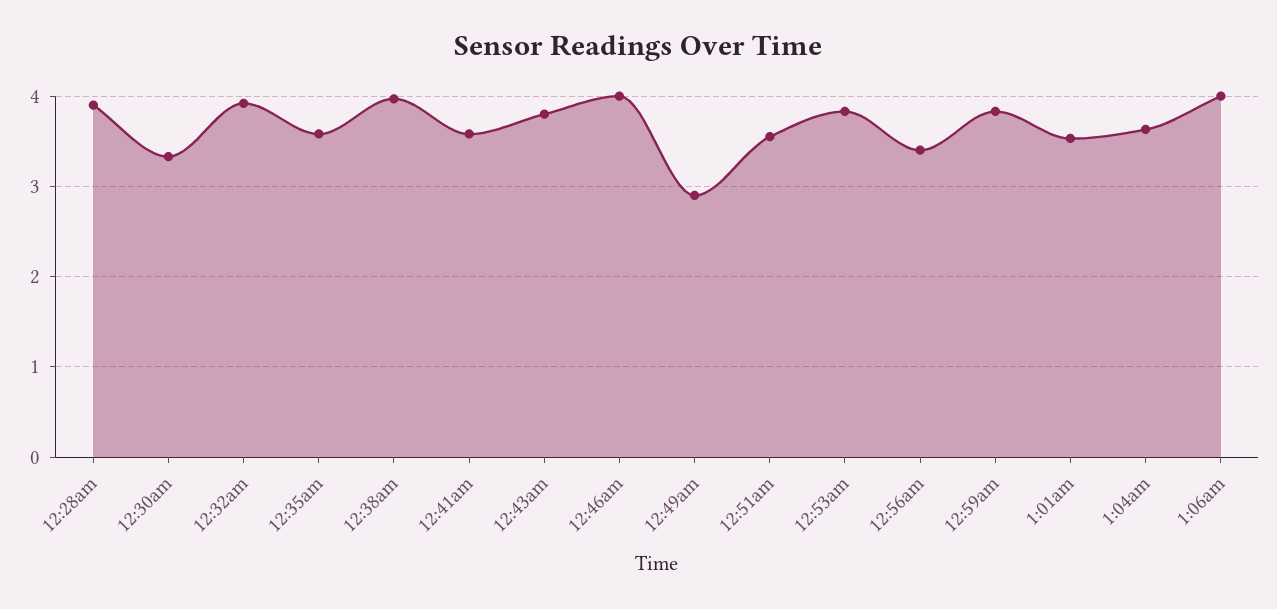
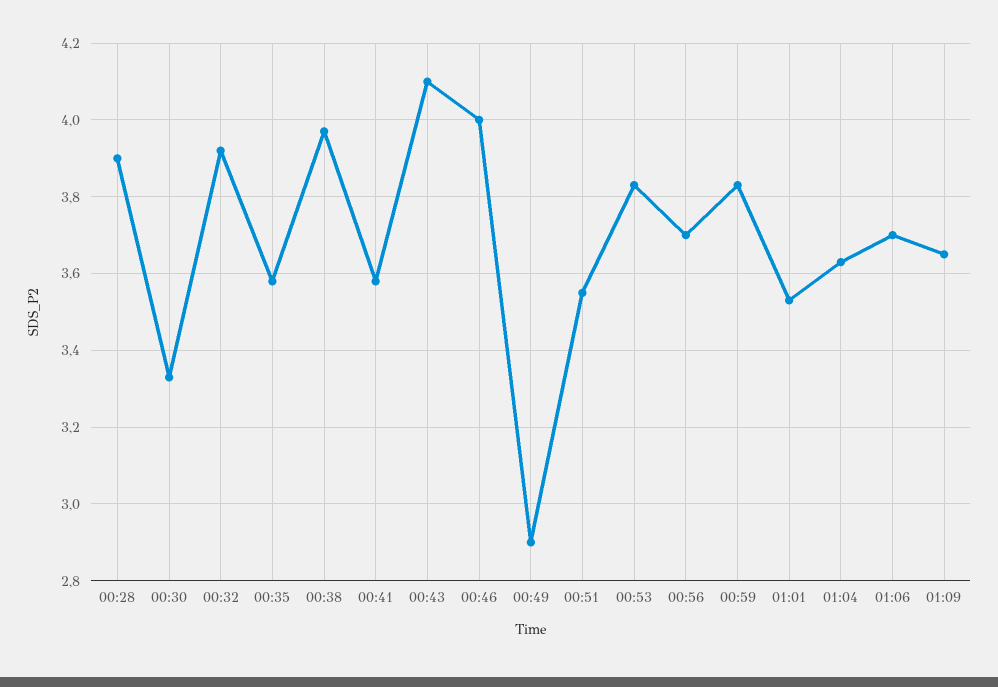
12:43am: 3.8 -> 4.1
12:56am: 3.4 -> 3.7
1:06am: 4 -> 3.7
01:09: none -> 3.65

